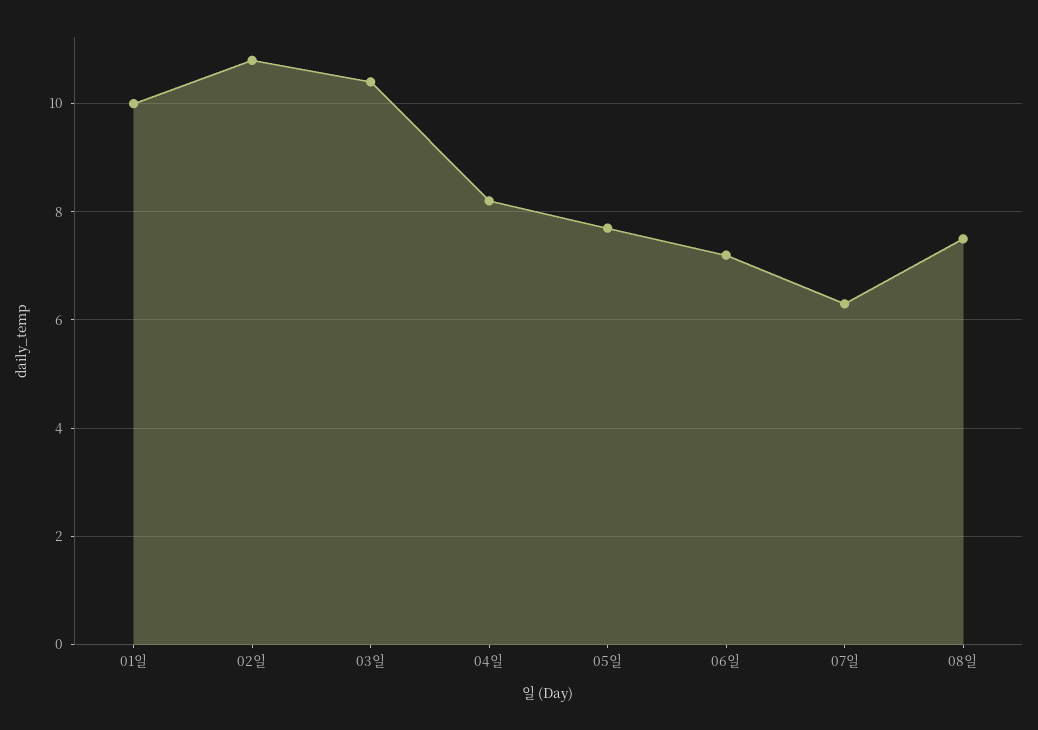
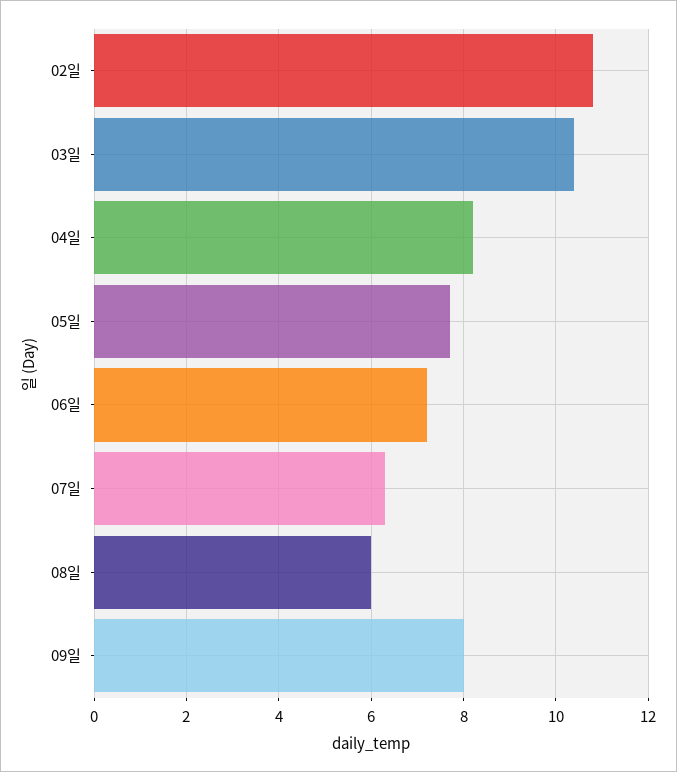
01일: 10 -> none
08일: 7.5 -> 6
09일: none -> 8

